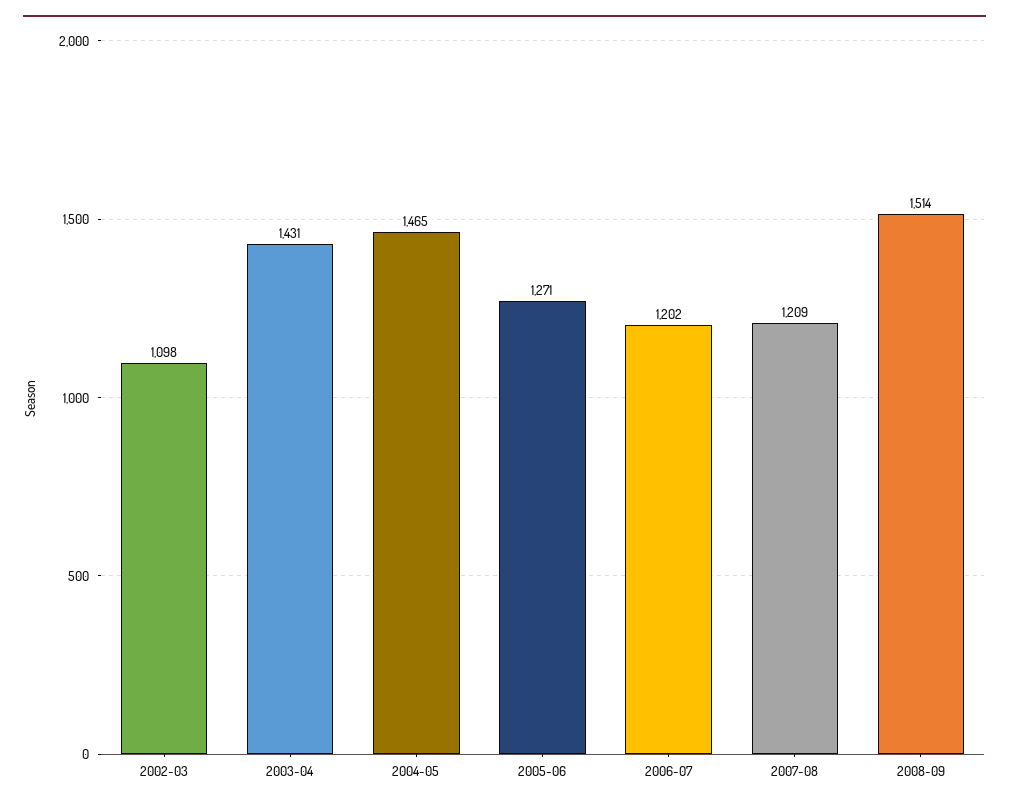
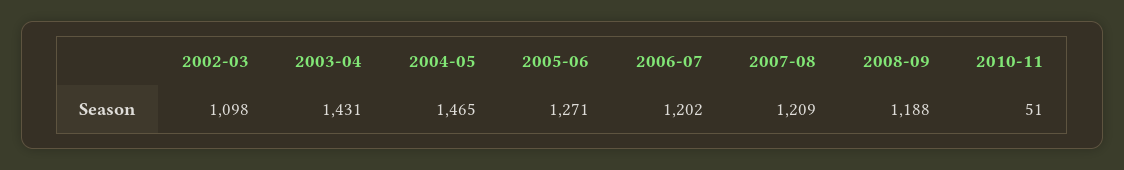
2008-09: 1514 -> 1188
2010-11: none -> 51

